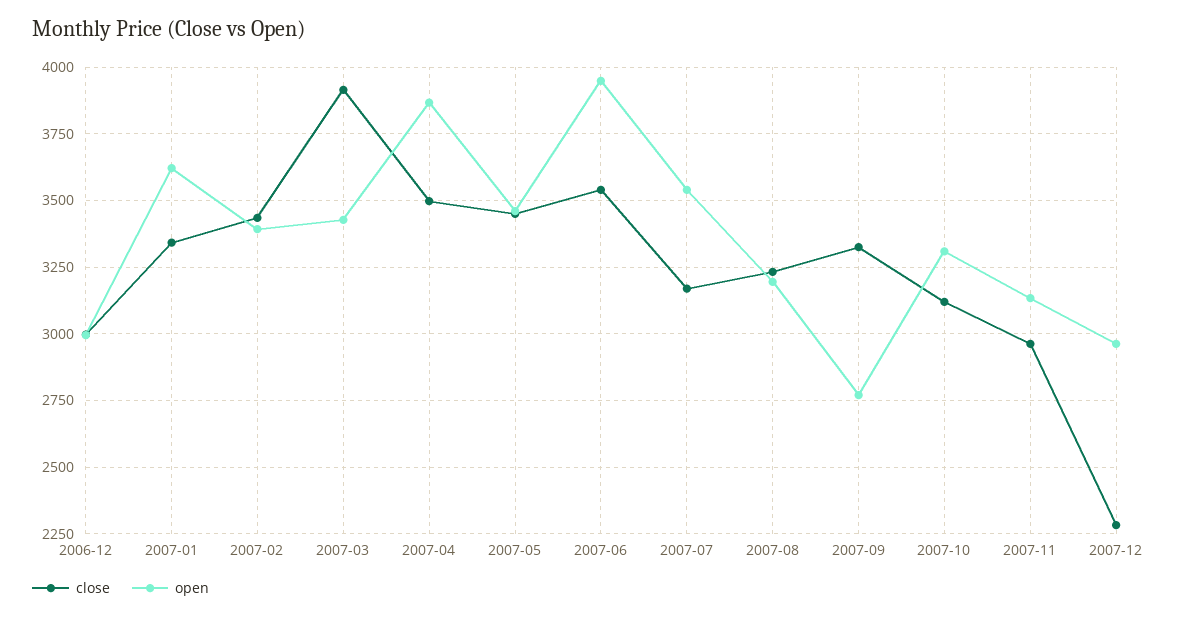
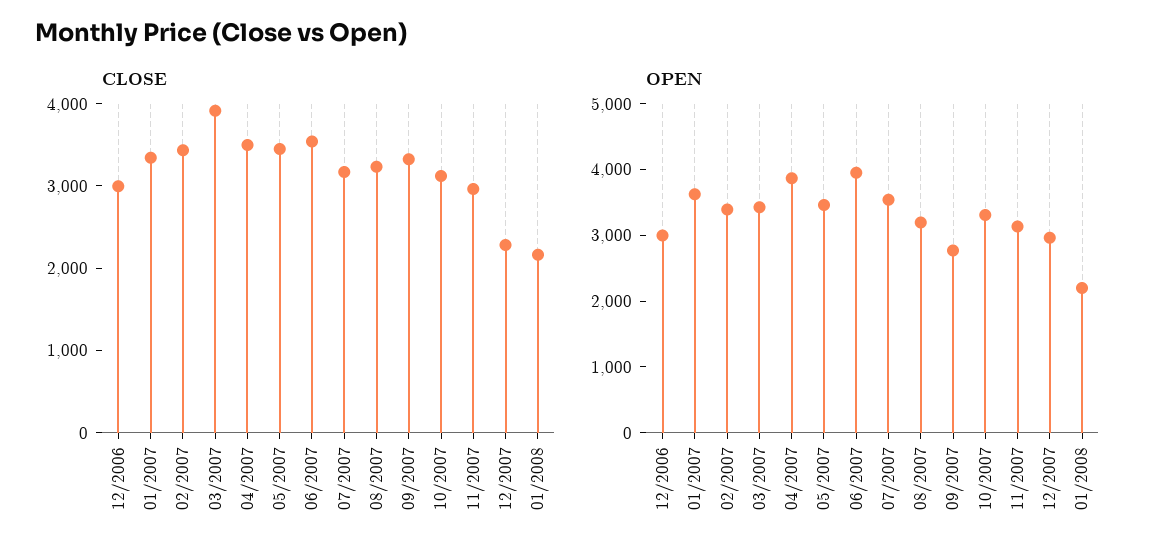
close, 01/2008: none -> 2200
open, 01/2008: none -> 2200

